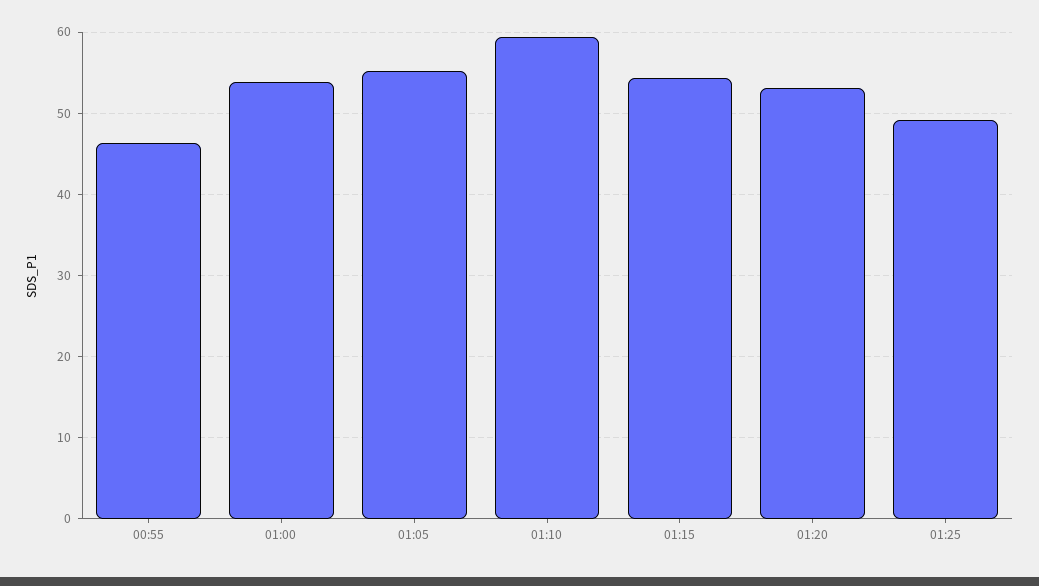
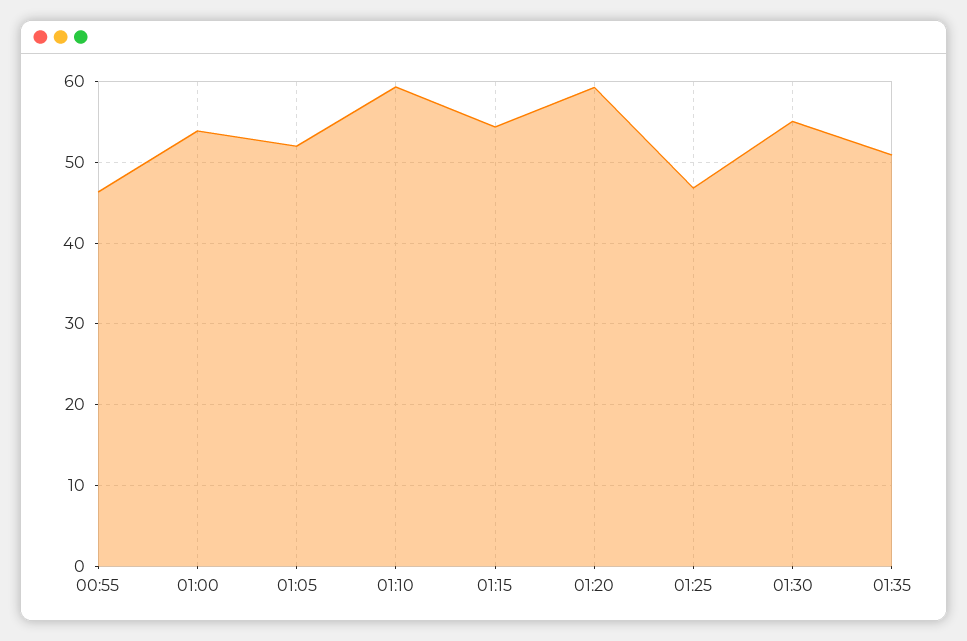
01:05: 55 -> 52
01:20: 53 -> 59
01:25: 49 -> 47
01:30: none -> 55
01:35: none -> 51

